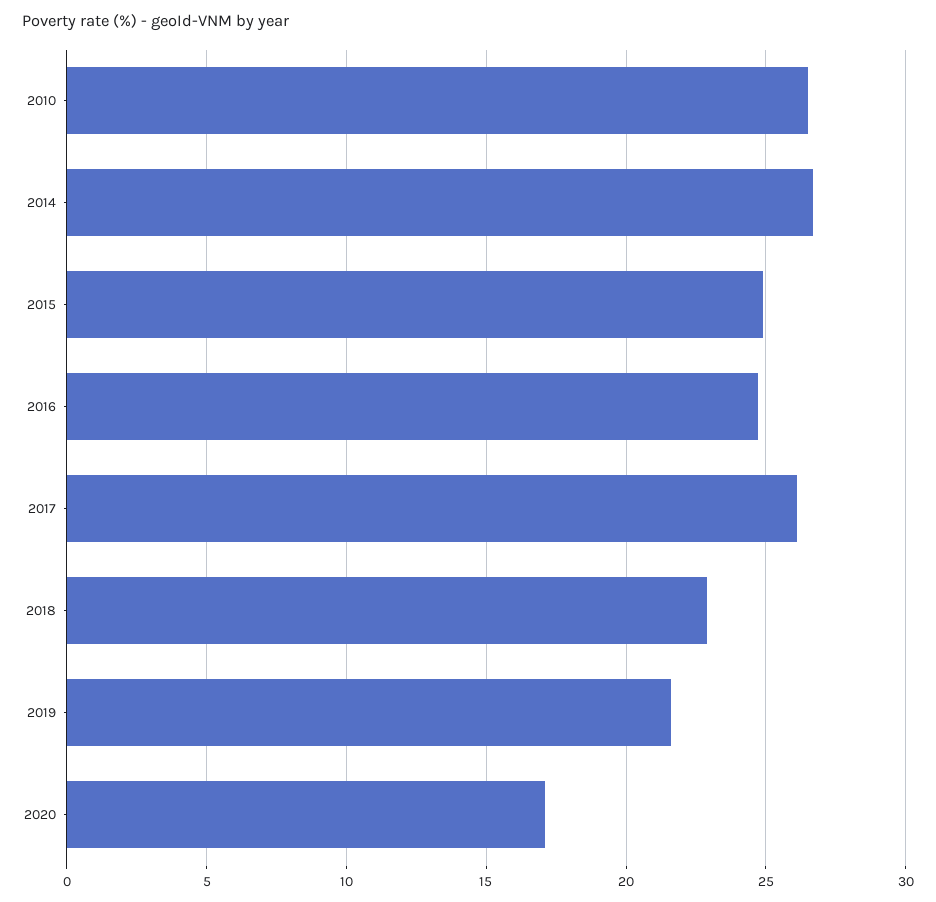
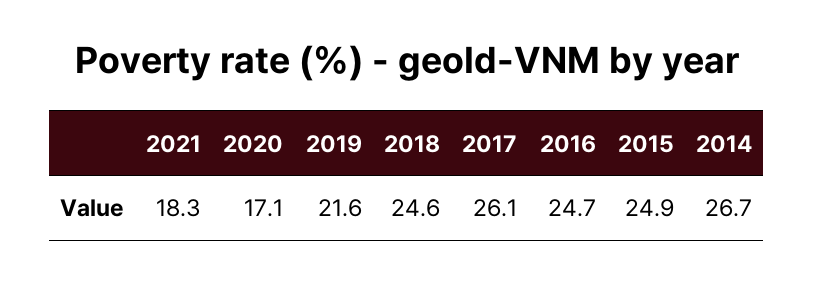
2010: 26.5 -> none
2018: 23 -> 24.6
2021: none -> 18.3

